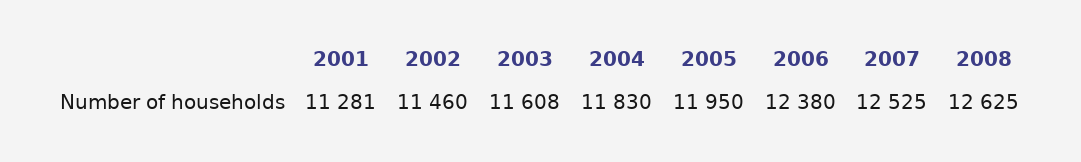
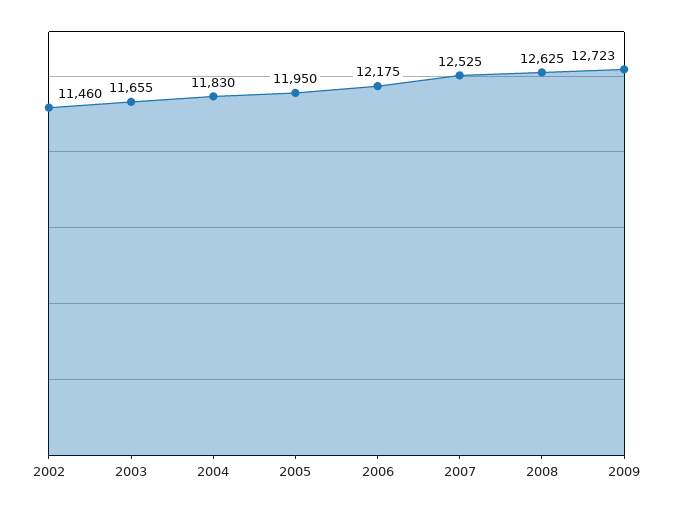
2001: 11281 -> none
2003: 11608 -> 11655
2006: 12380 -> 12175
2009: none -> 12723

